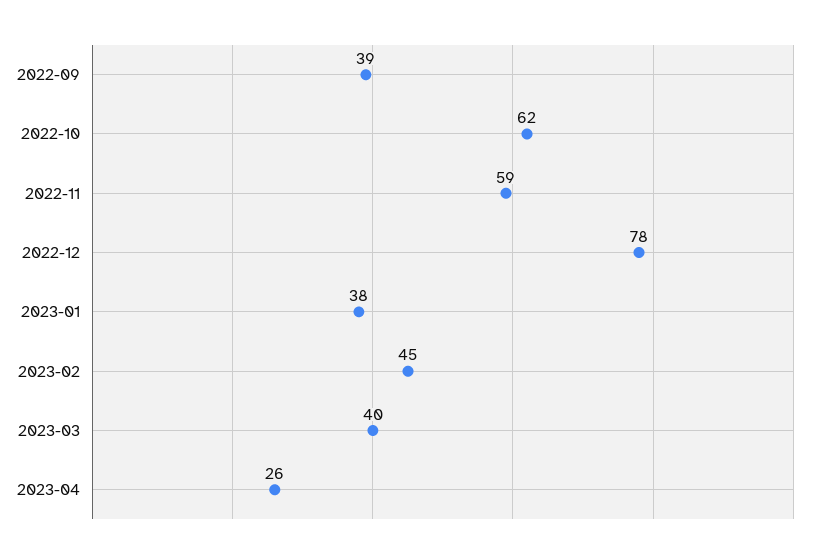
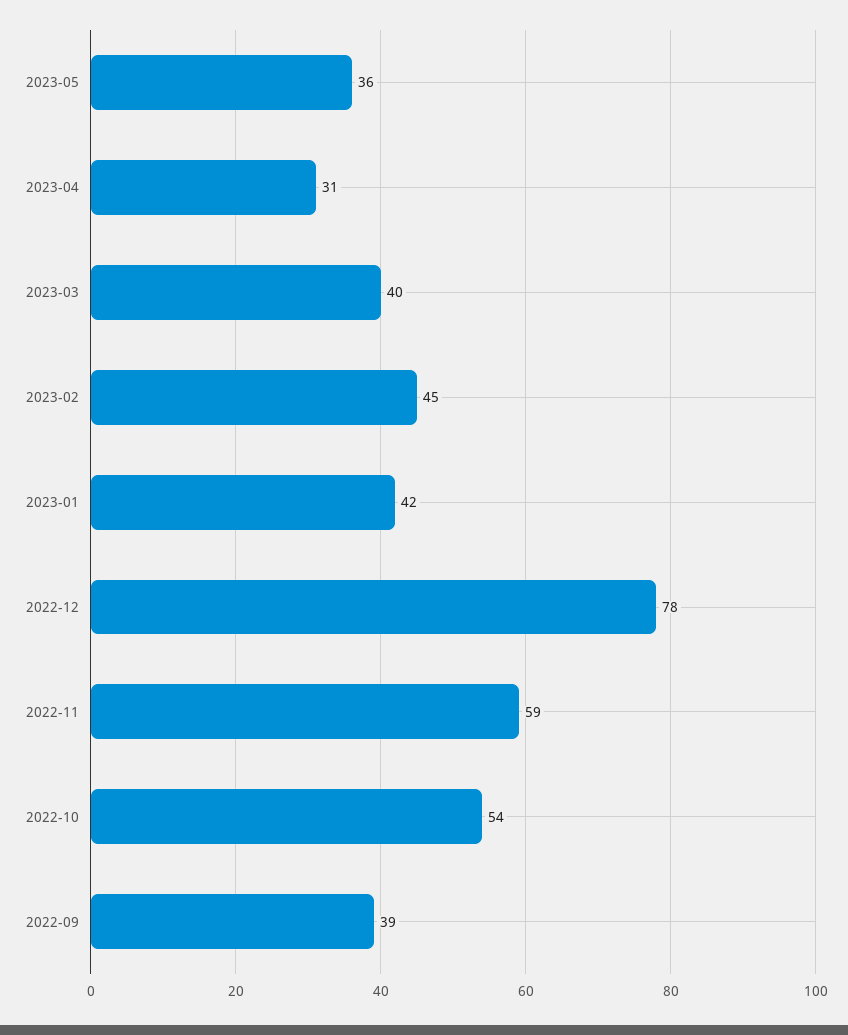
2022-10: 62 -> 54
2023-01: 38 -> 42
2023-04: 26 -> 31
2023-05: none -> 36

